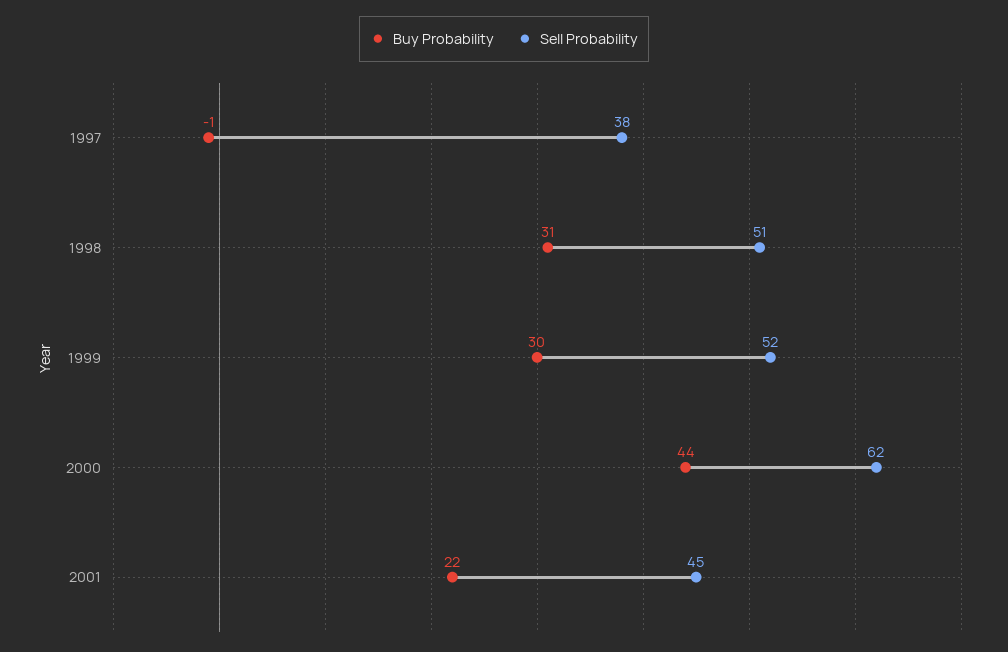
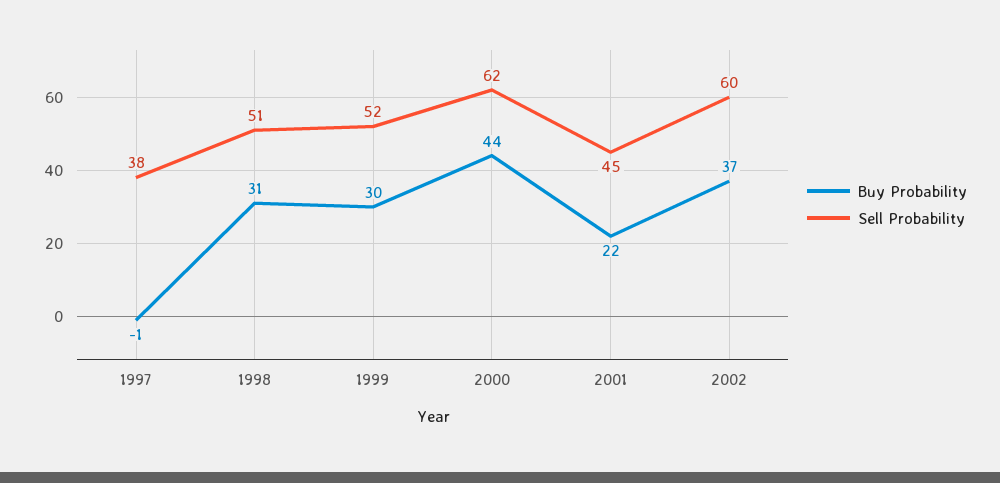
Buy Probability, 2002: none -> 37
Sell Probability, 2002: none -> 60

